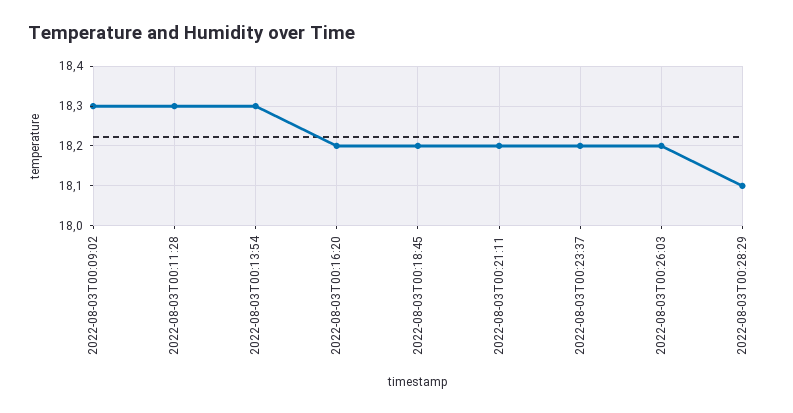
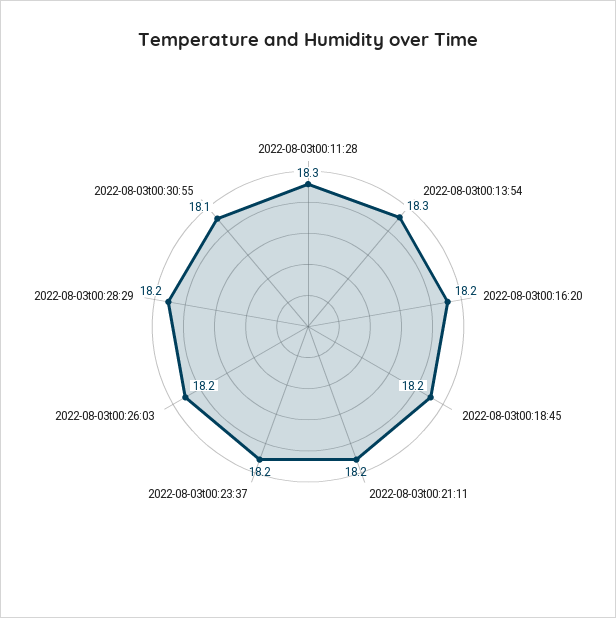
2022-08-03T00:09:02: 18.3 -> none
2022-08-03T00:28:29: 18.1 -> 18.2
2022-08-03t00:30:55: none -> 18.1

